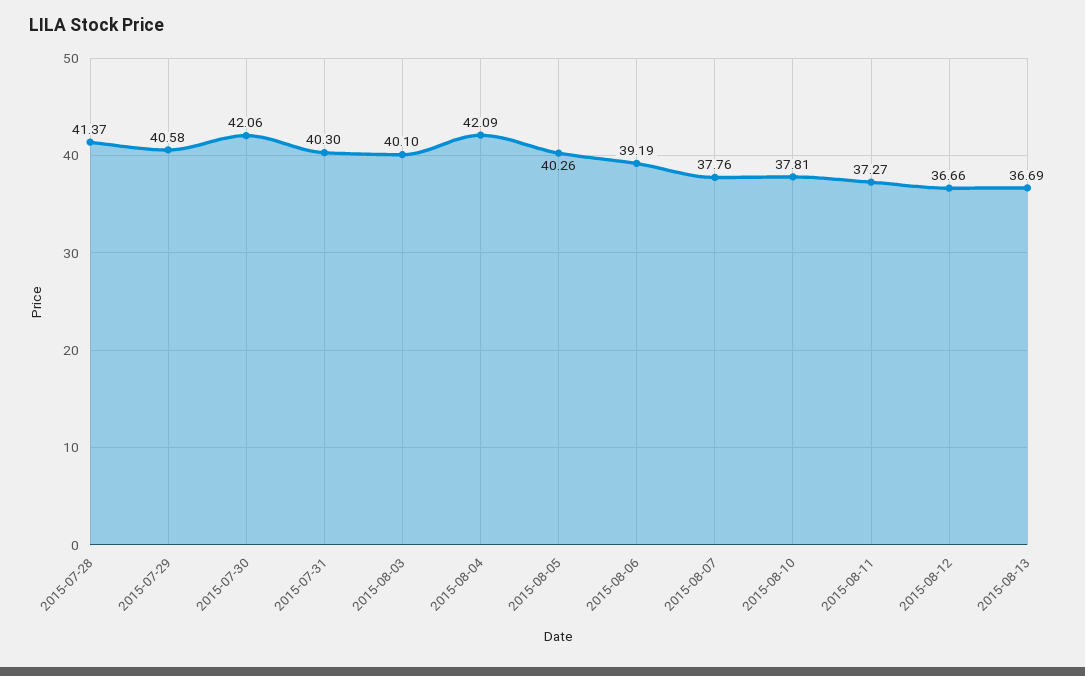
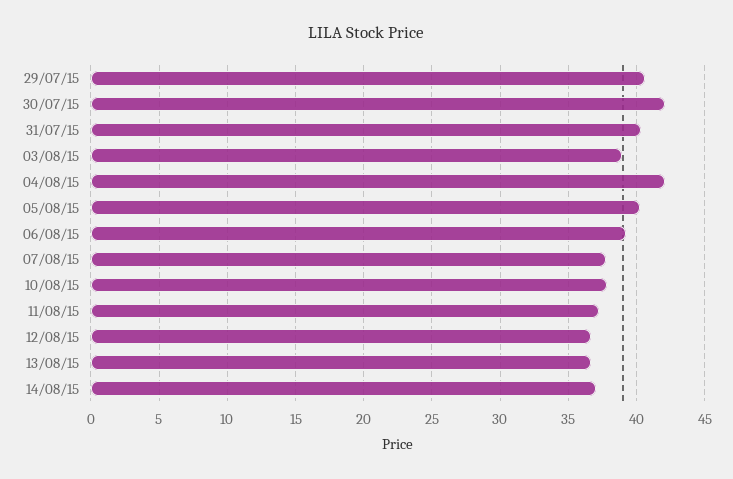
2015-07-28: 41.37 -> none
2015-08-03: 40.1 -> 39
14/08/15: none -> 37

